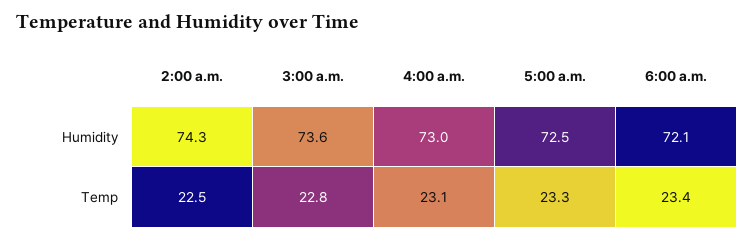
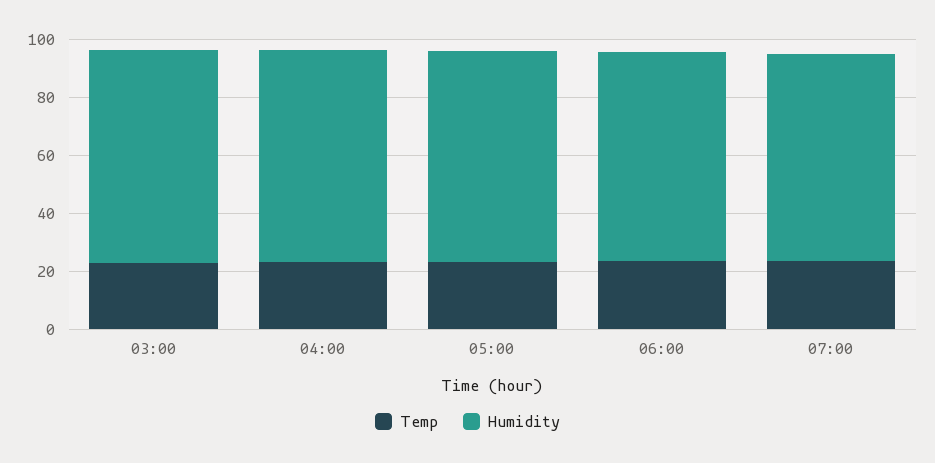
Humidity, 2:00 a.m.: 74.3 -> none
Temp, 2:00 a.m.: 22.5 -> none
Temp, 07:00: none -> 25
Humidity, 07:00: none -> 70

